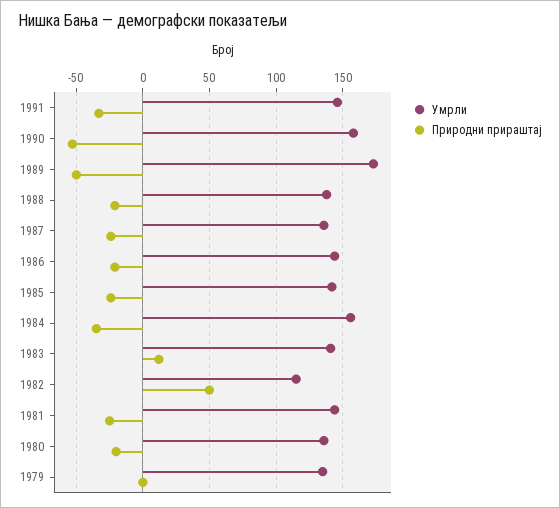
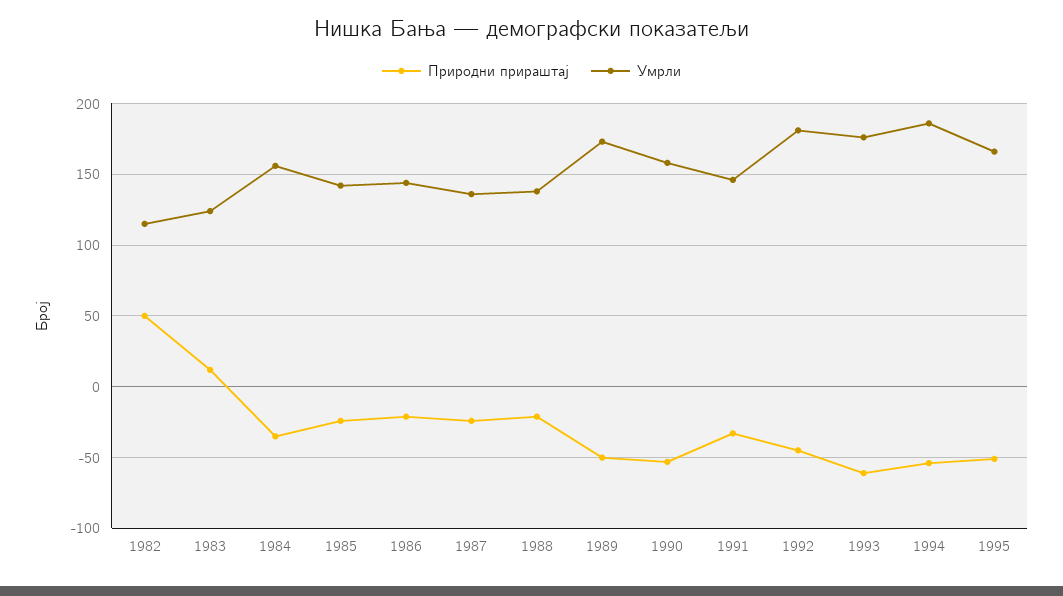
Умрли, 1983: 140 -> 125
Умрли, 1981: 145 -> none
Природни прираштај, 1981: -25 -> none
Умрли, 1980: 135 -> none
Природни прираштај, 1980: -20 -> none
Умрли, 1979: 135 -> none
Природни прираштај, 1979: 0 -> none
Природни прираштај, 1992: none -> -45
Умрли, 1992: none -> 180
Природни прираштај, 1993: none -> -60
Умрли, 1993: none -> 175
Природни прираштај, 1994: none -> -55
Умрли, 1994: none -> 185
Природни прираштај, 1995: none -> -50
Умрли, 1995: none -> 165

